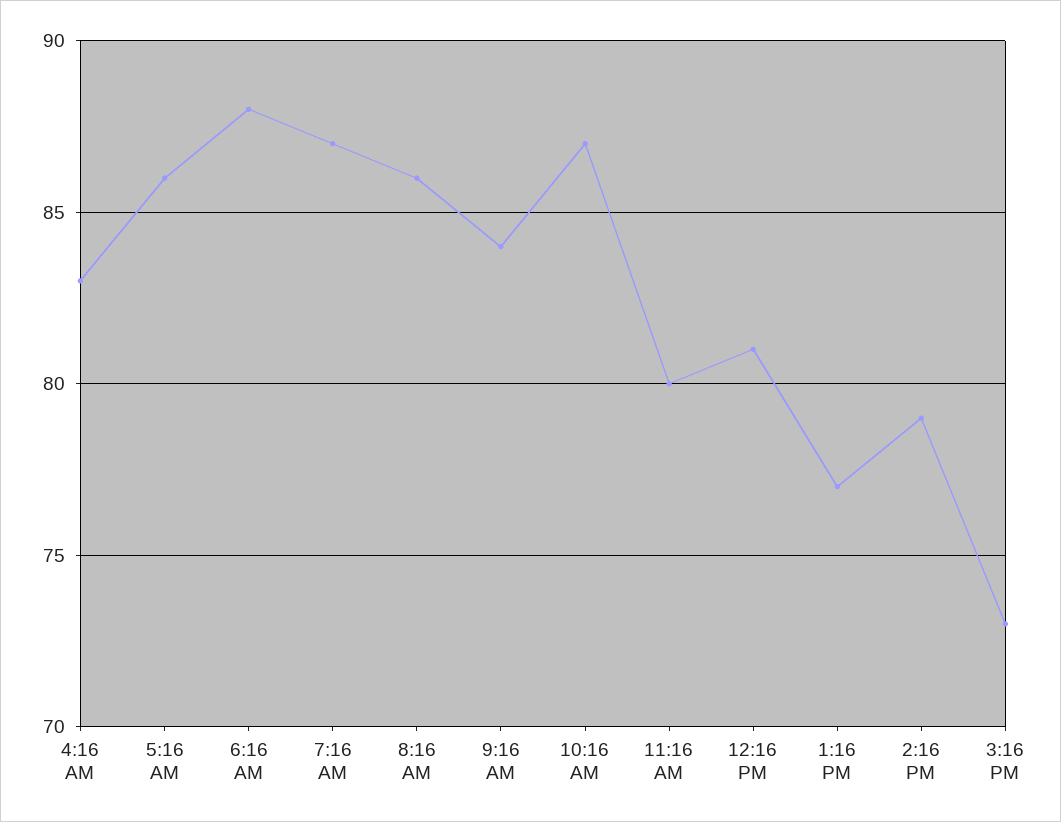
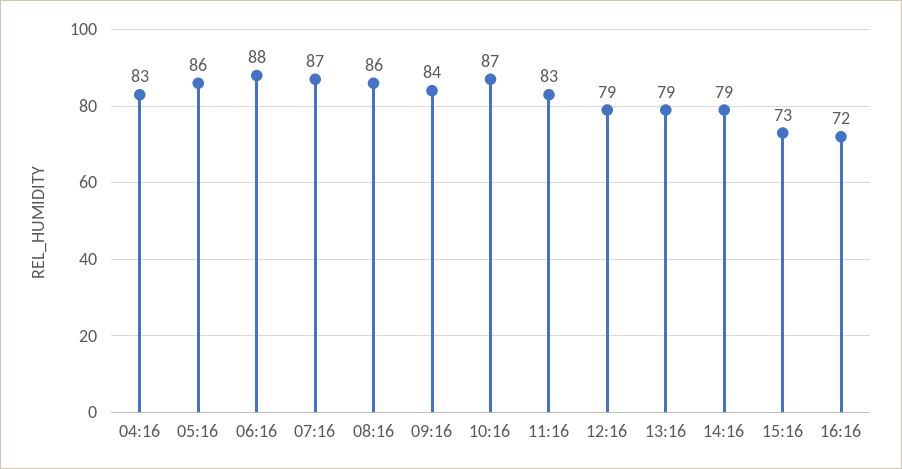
11:16 AM: 80 -> 83
12:16 PM: 81 -> 79
1:16 PM: 77 -> 79
16:16: none -> 72

